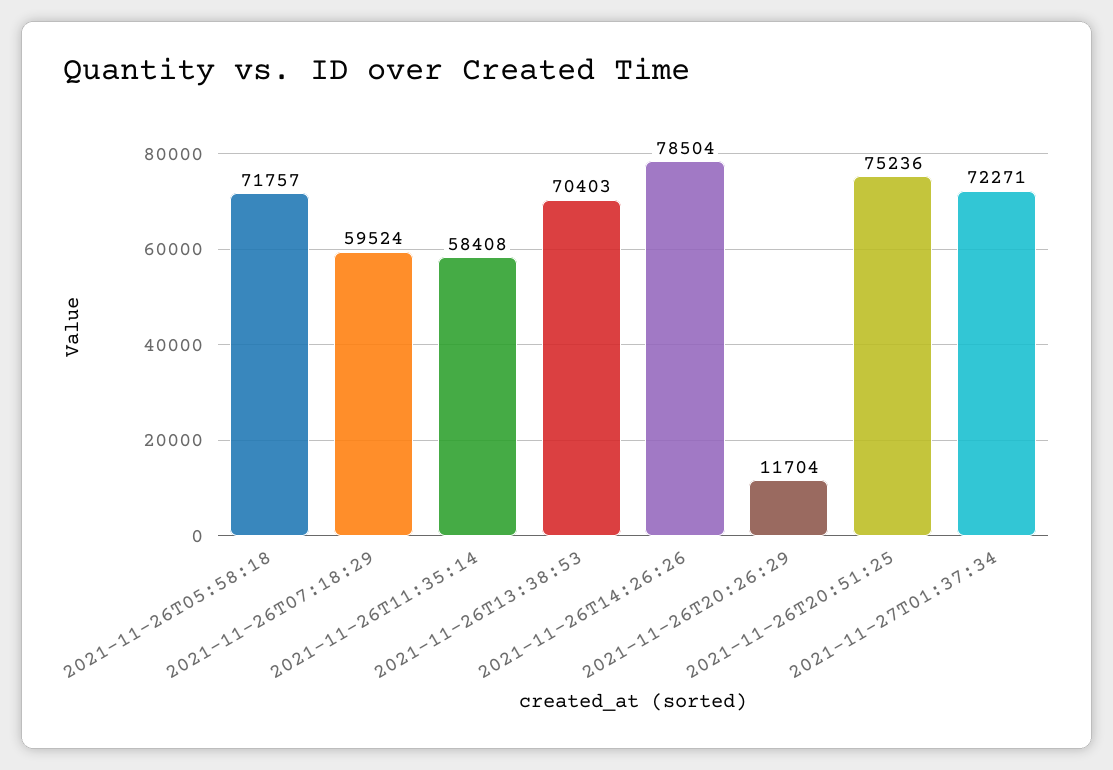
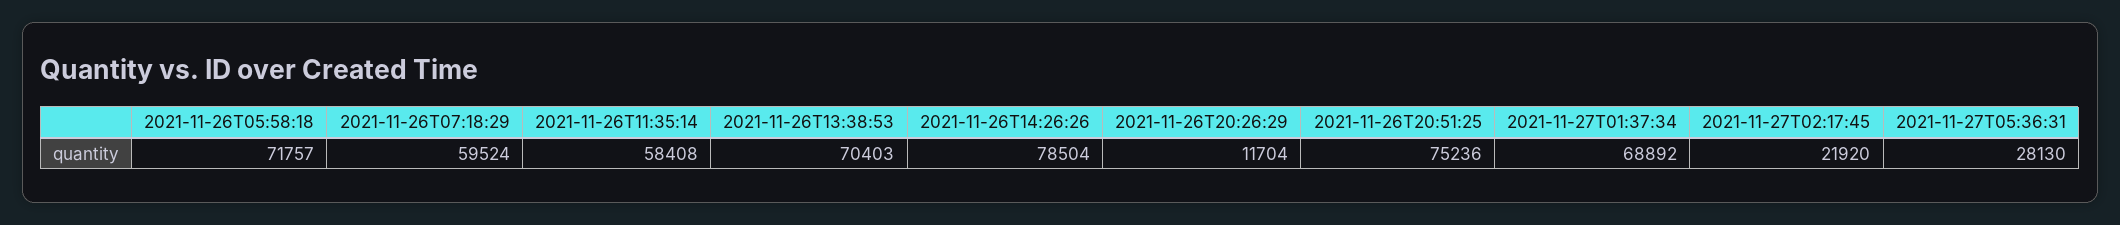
2021-11-27T01:37:34: 72271 -> 68892
2021-11-27T02:17:45: none -> 21920
2021-11-27T05:36:31: none -> 28130

